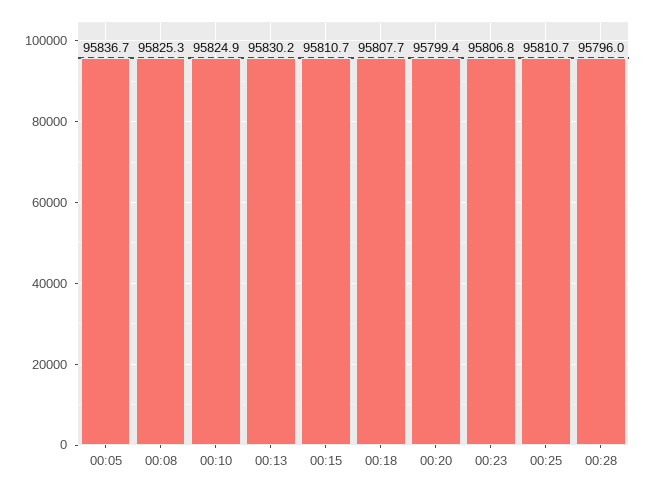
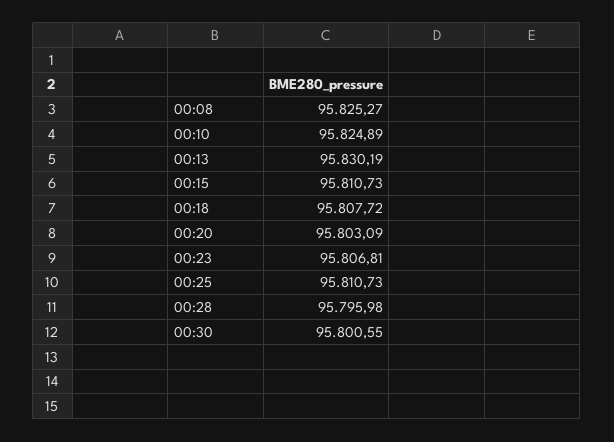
00:05: 95836.7 -> none
00:20: 95799.4 -> 95803.09
00:30: none -> 95800.55

